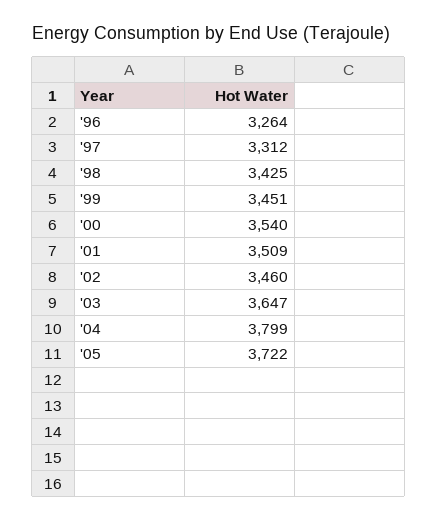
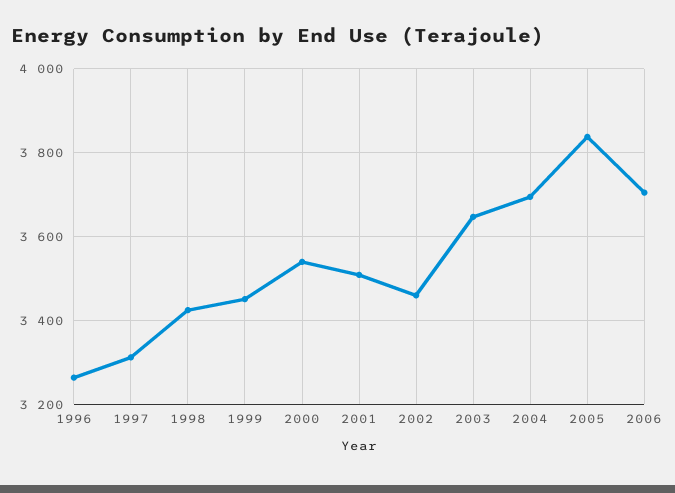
'04: 3799 -> 3700
'05: 3722 -> 3840
2006: none -> 3700

